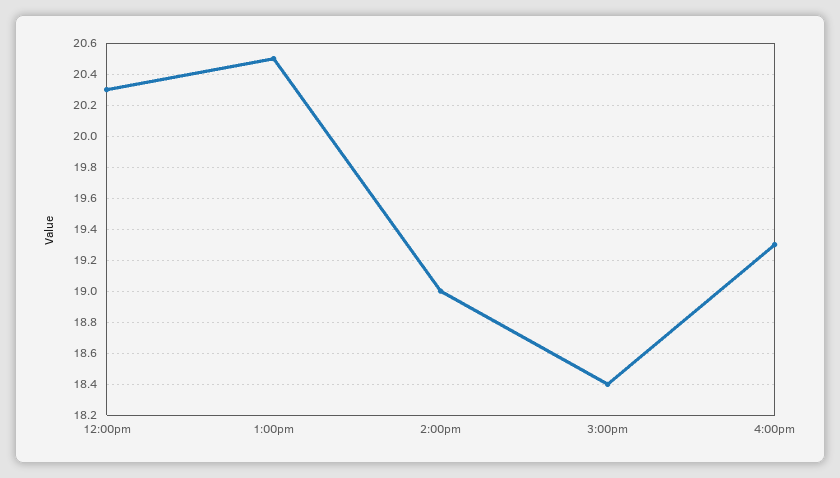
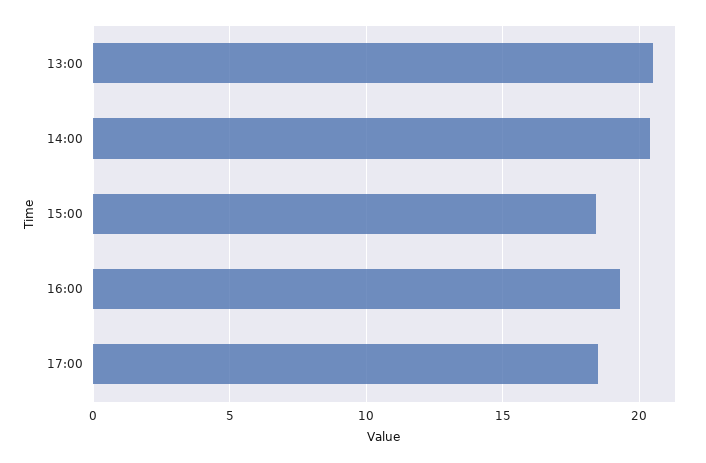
12:00pm: 20.3 -> none
2:00pm: 19 -> 20.5
17:00: none -> 18.5

